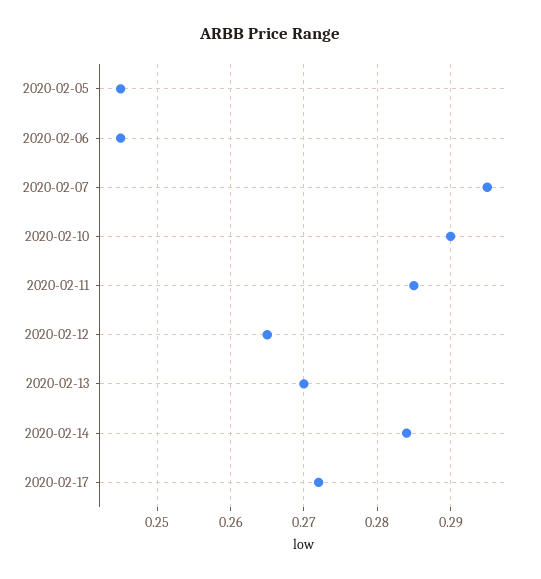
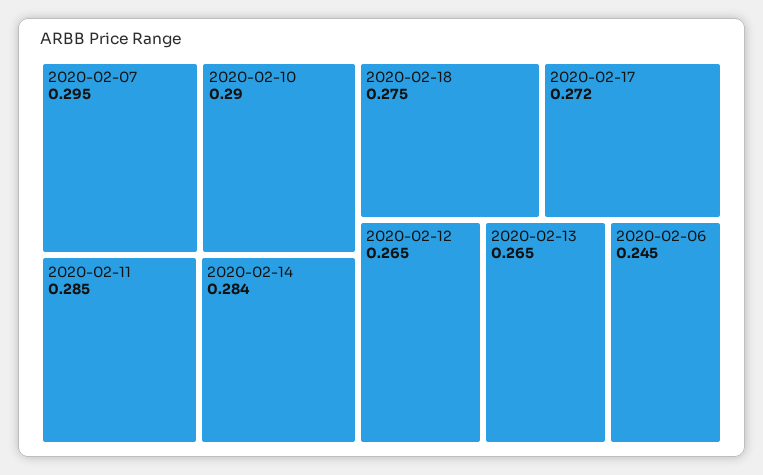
2020-02-05: 0.245 -> none
2020-02-13: 0.27 -> 0.265
2020-02-18: none -> 0.275

